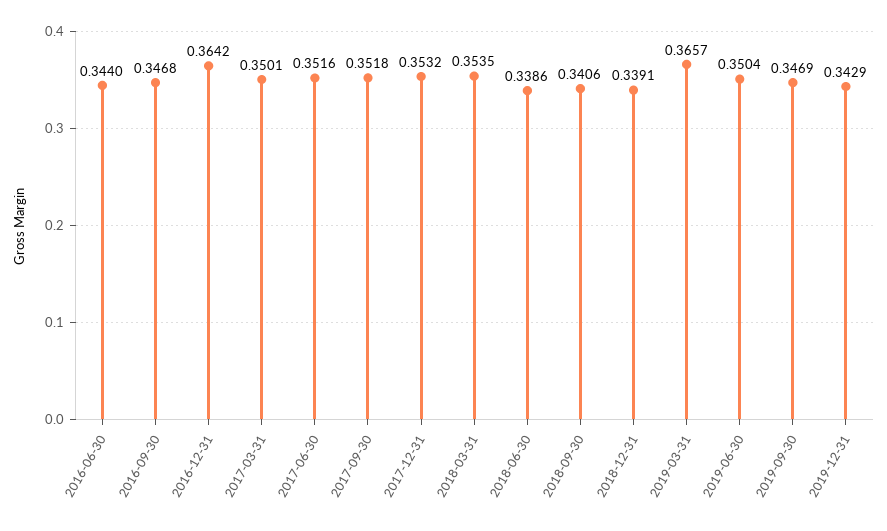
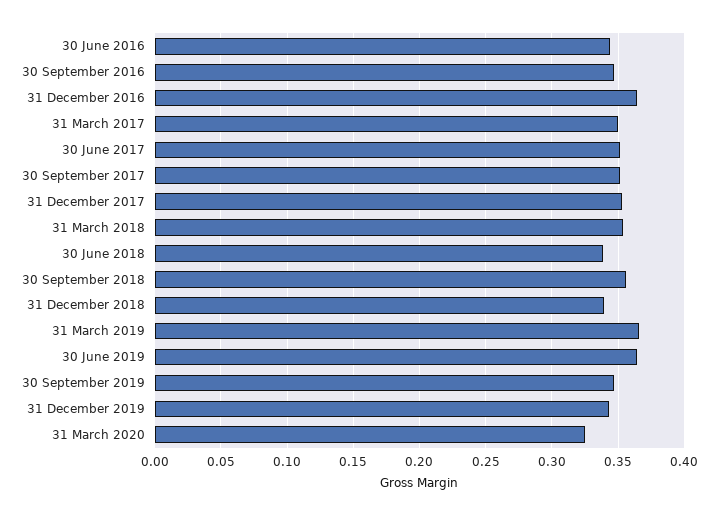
2018-09-30: 0.3406 -> 0.355
2019-06-30: 0.3504 -> 0.365
31 March 2020: none -> 0.325

